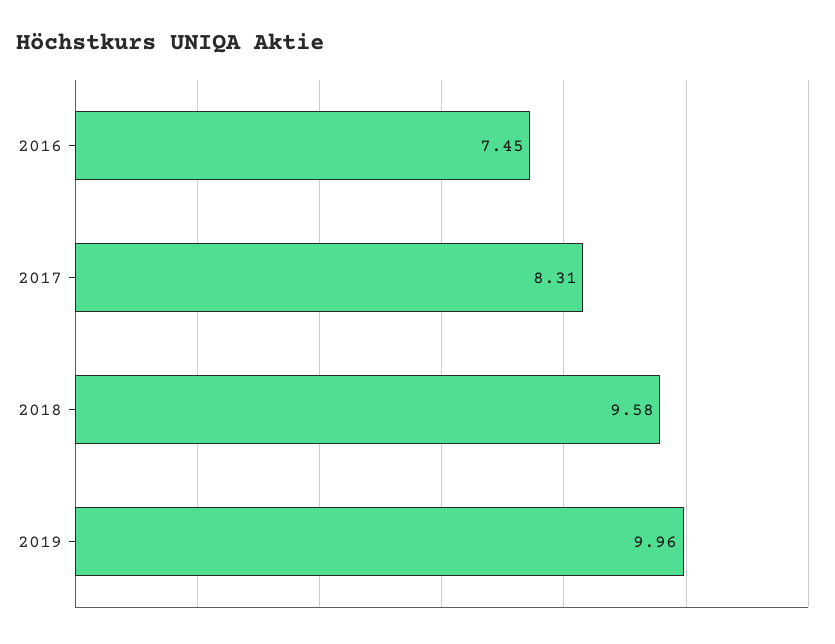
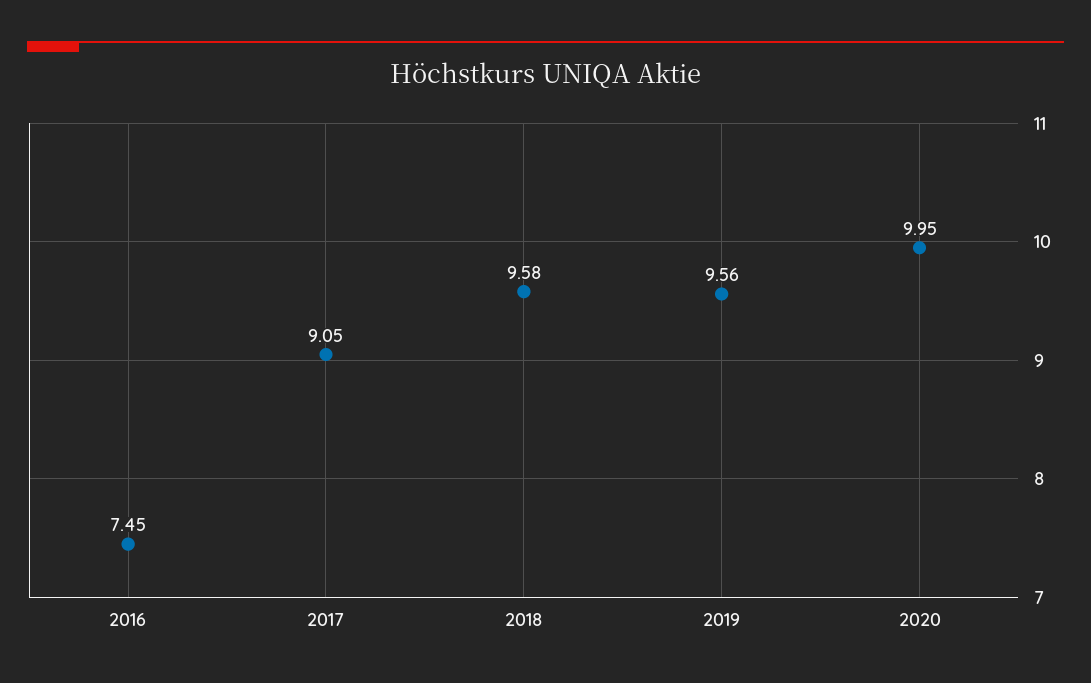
2017: 8.31 -> 9.05
2019: 9.96 -> 9.56
2020: none -> 9.95

